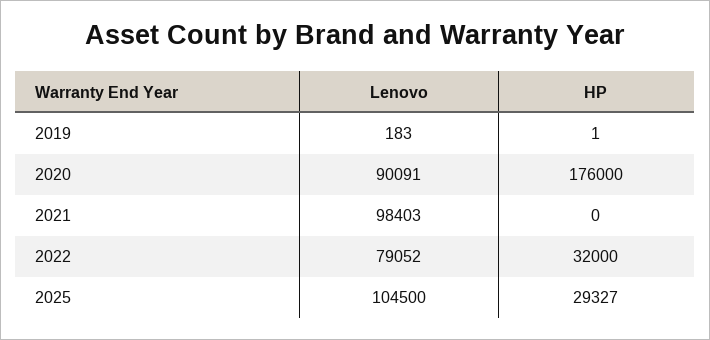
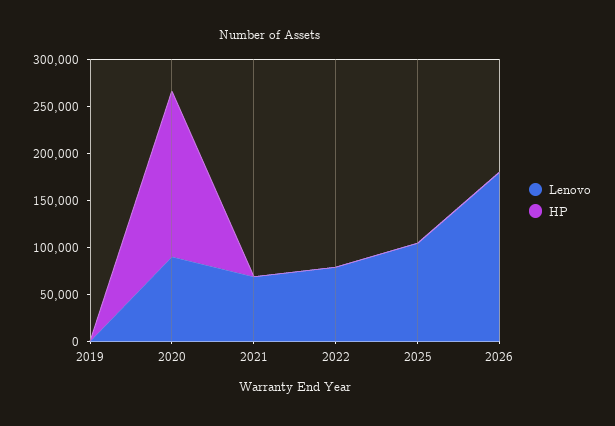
Lenovo, 2021: 98403 -> 70000
HP, 2022: 32000 -> 0
HP, 2025: 29327 -> 0
Lenovo, 2026: none -> 180000
HP, 2026: none -> 0

